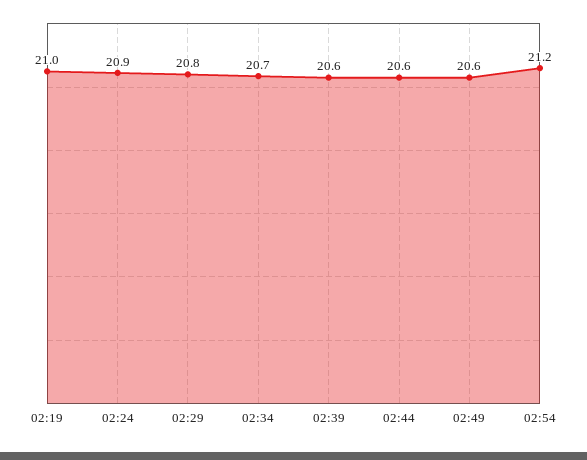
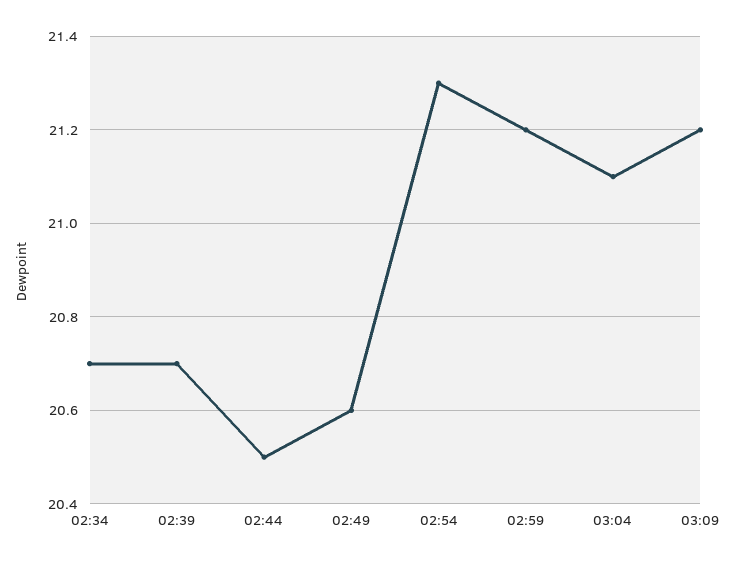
02:19: 21 -> none
02:24: 20.9 -> none
02:29: 20.8 -> none
02:39: 20.6 -> 20.7
02:44: 20.6 -> 20.5
02:54: 21.2 -> 21.3
02:59: none -> 21.2
03:04: none -> 21.1
03:09: none -> 21.2

